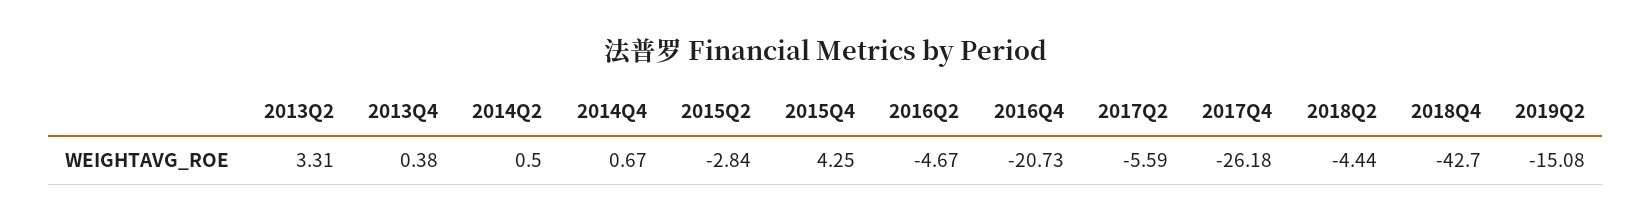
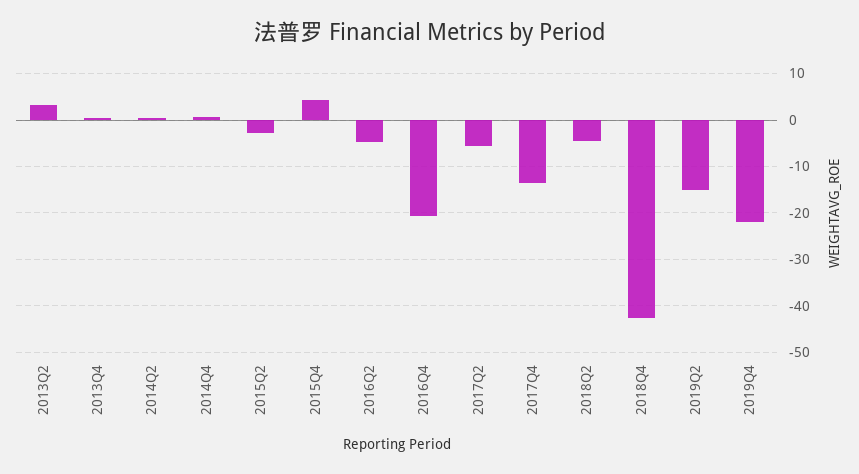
2017Q4: -26.18 -> -14
2019Q4: none -> -22

